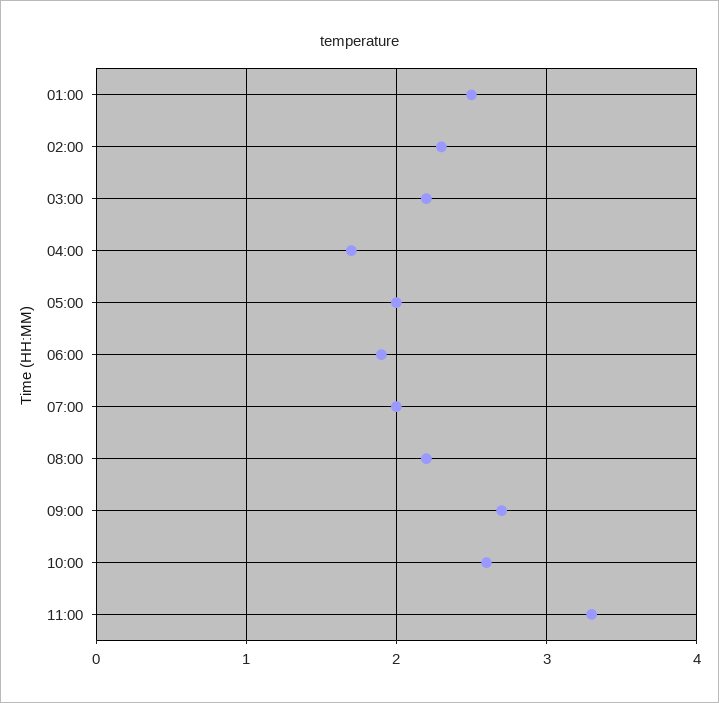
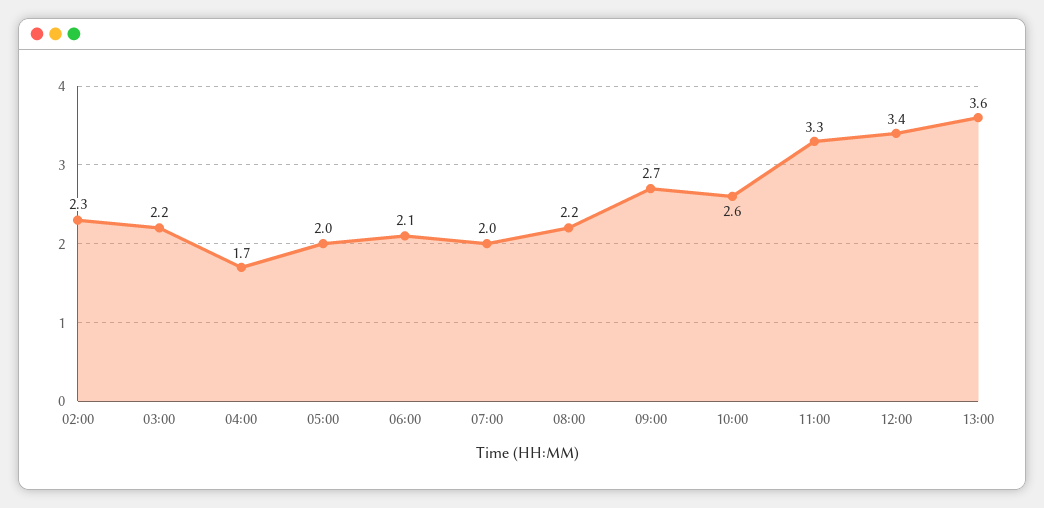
01:00: 2.5 -> none
06:00: 1.9 -> 2.1
12:00: none -> 3.4
13:00: none -> 3.6

